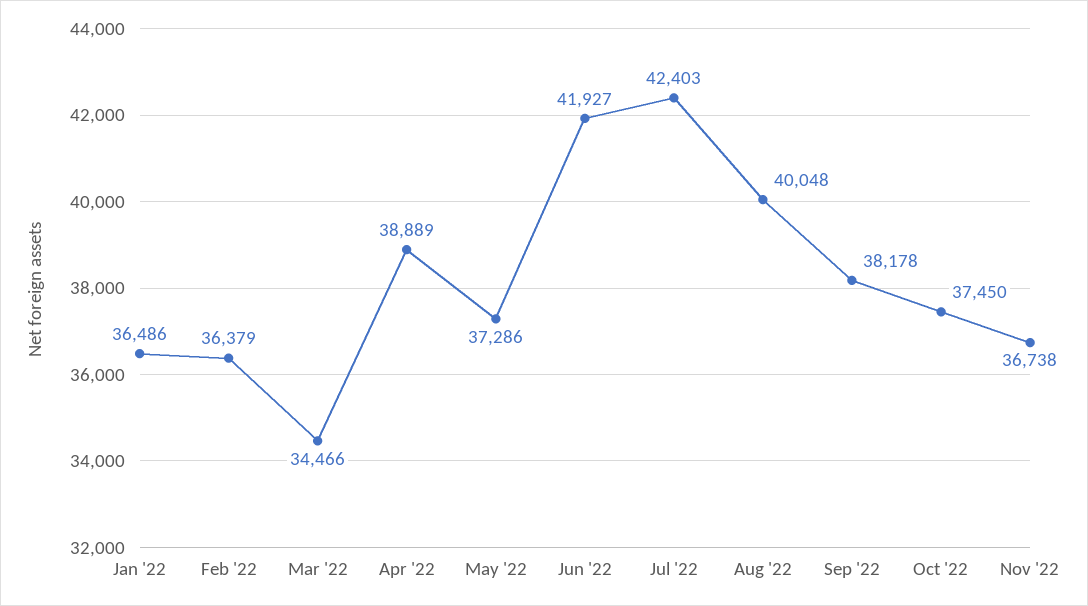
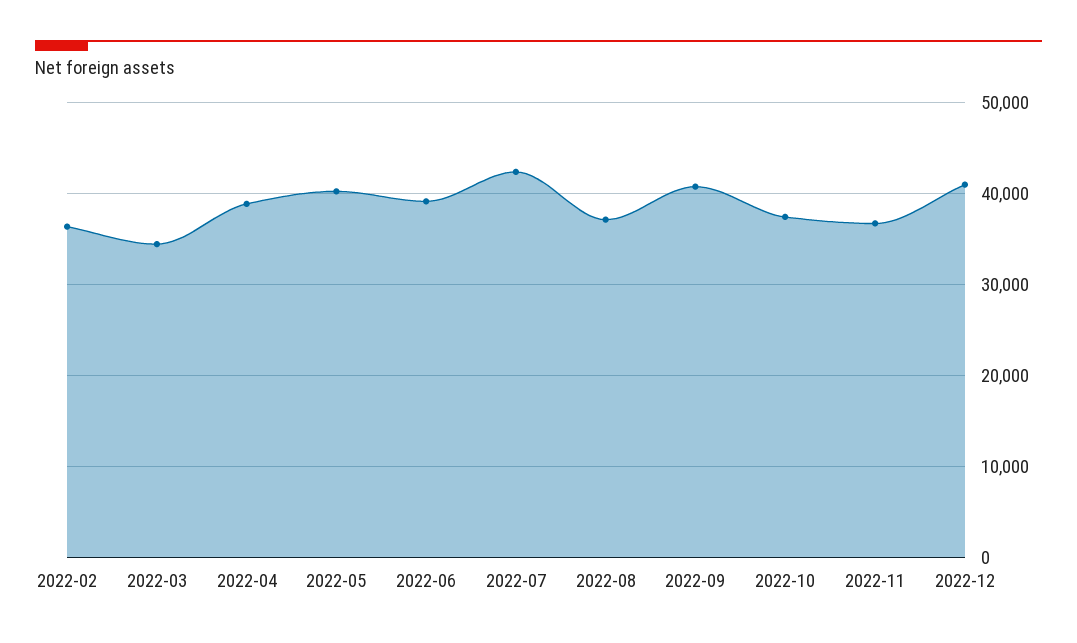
Jan '22: 36486 -> none
May '22: 37286 -> 40000
Jun '22: 41927 -> 39000
Aug '22: 40048 -> 37000
Sep '22: 38178 -> 41000
2022-12: none -> 41000

